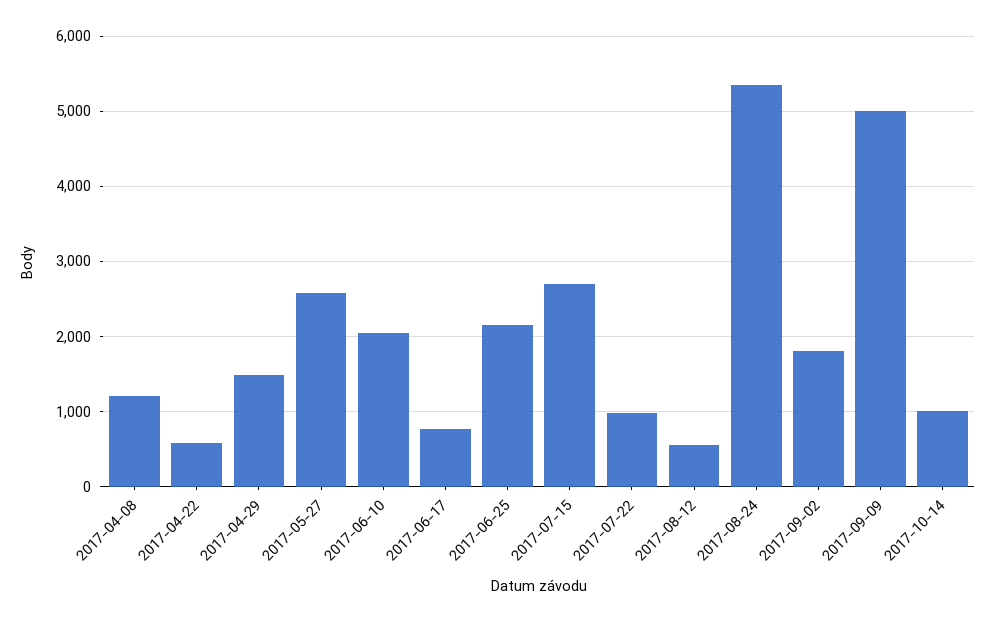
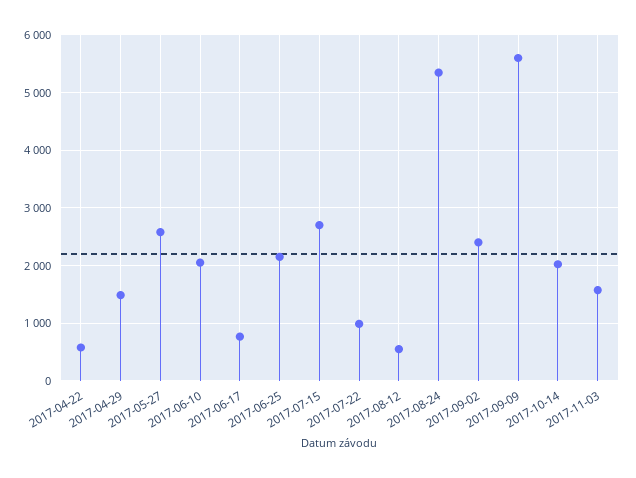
2017-04-08: 1200 -> none
2017-09-02: 1800 -> 2400
2017-09-09: 5000 -> 5600
2017-10-14: 1000 -> 2000
2017-11-03: none -> 1600

